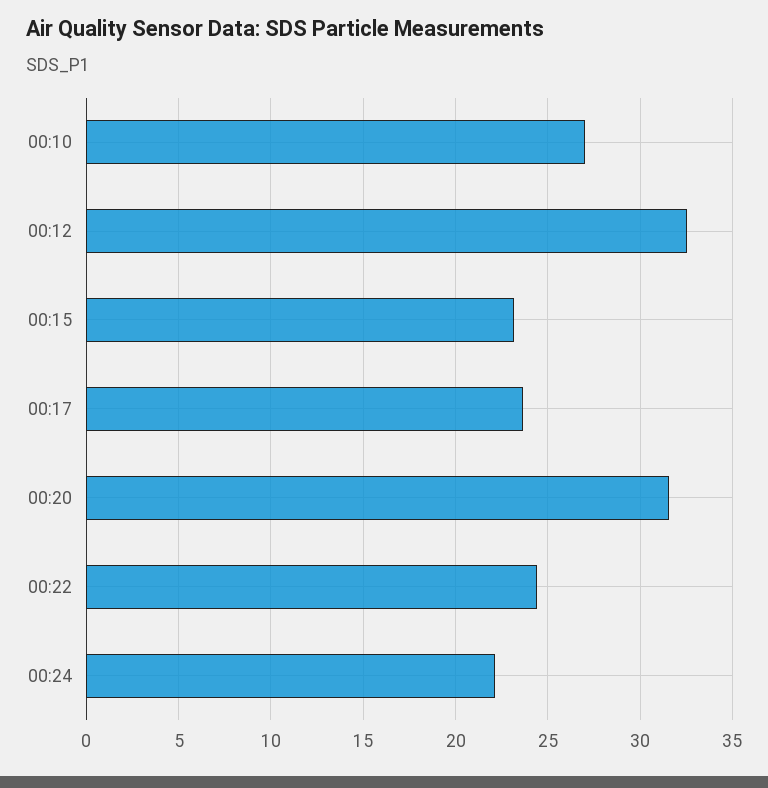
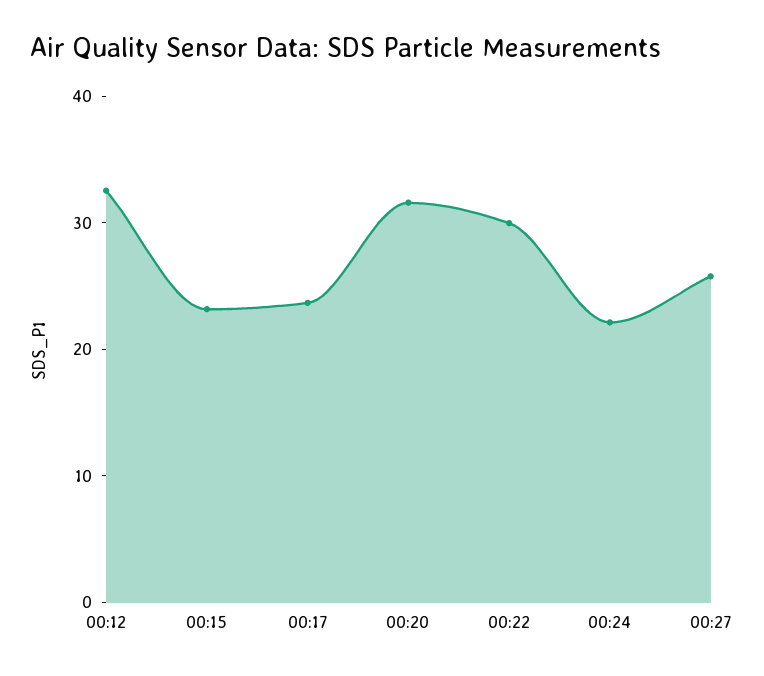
00:10: 27 -> none
00:22: 24.5 -> 30
00:27: none -> 26

